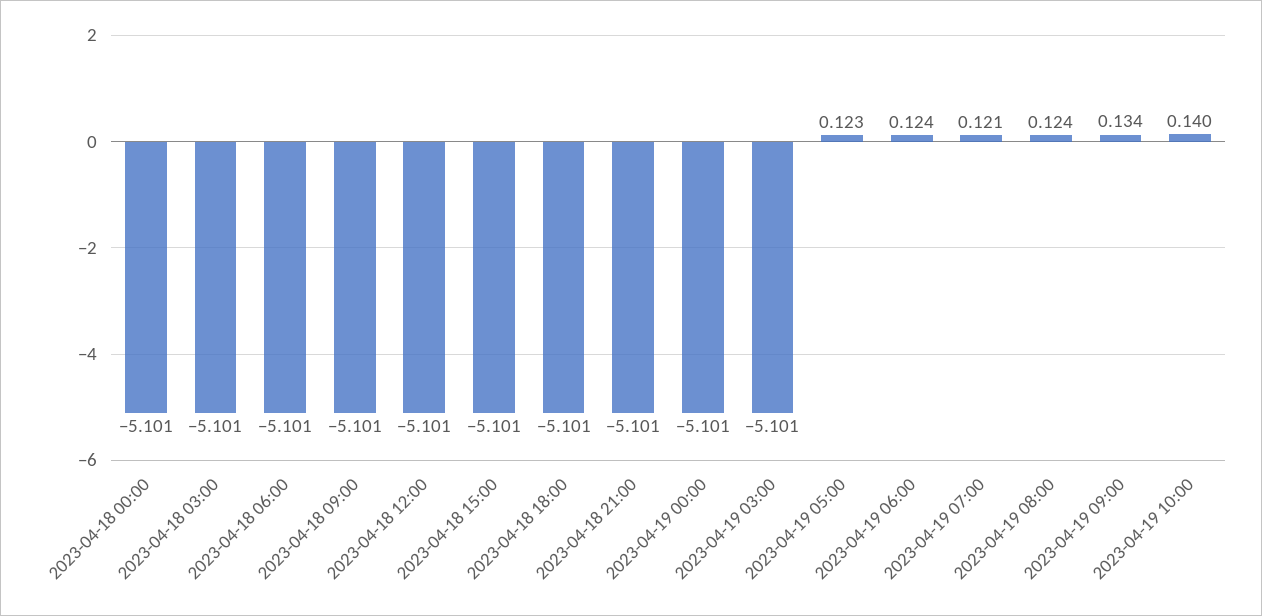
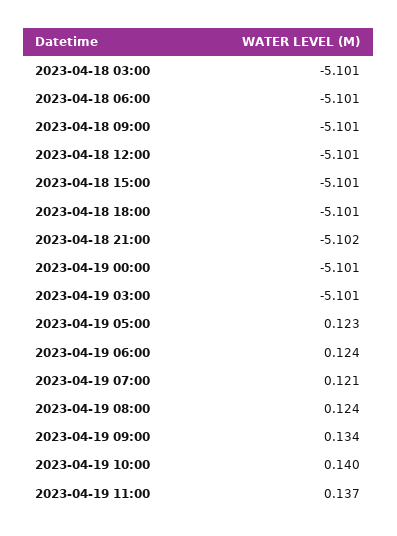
2023-04-18 00:00: -5.101 -> none
2023-04-18 21:00: -5.101 -> -5.102
2023-04-19 11:00: none -> 0.137

